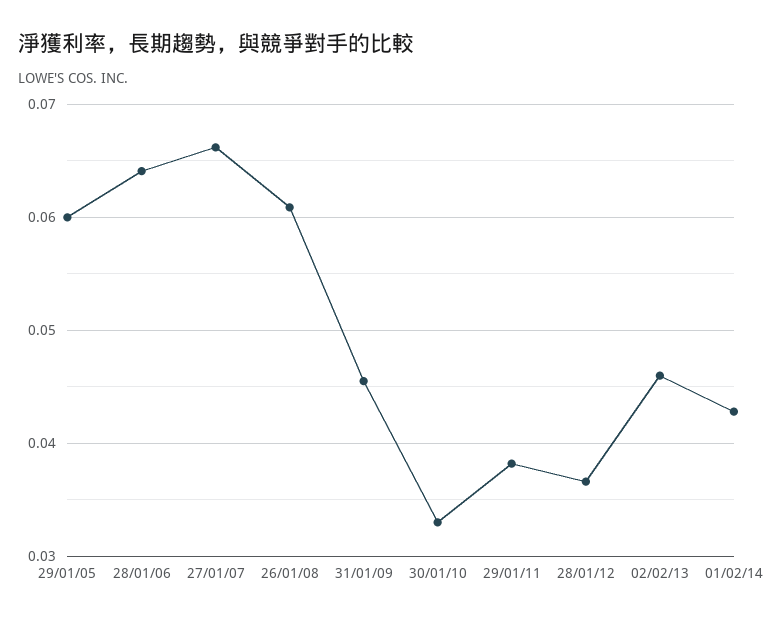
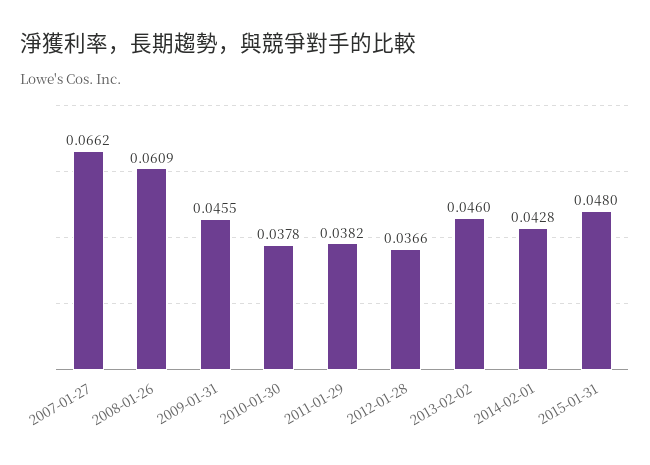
29/01/05: 0.06 -> none
28/01/06: 0.064 -> none
30/01/10: 0.033 -> 0.0378
2015-01-31: none -> 0.048

